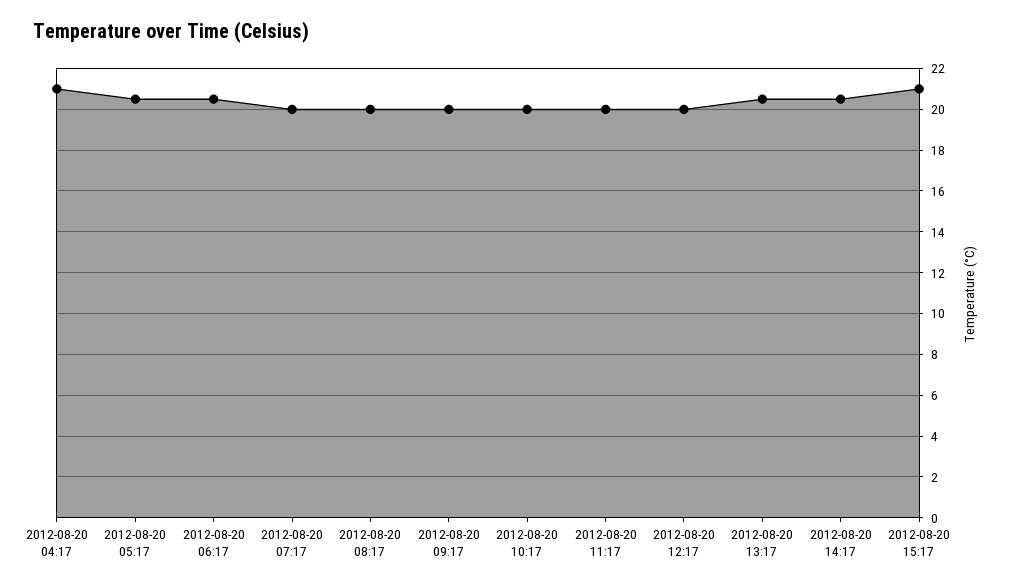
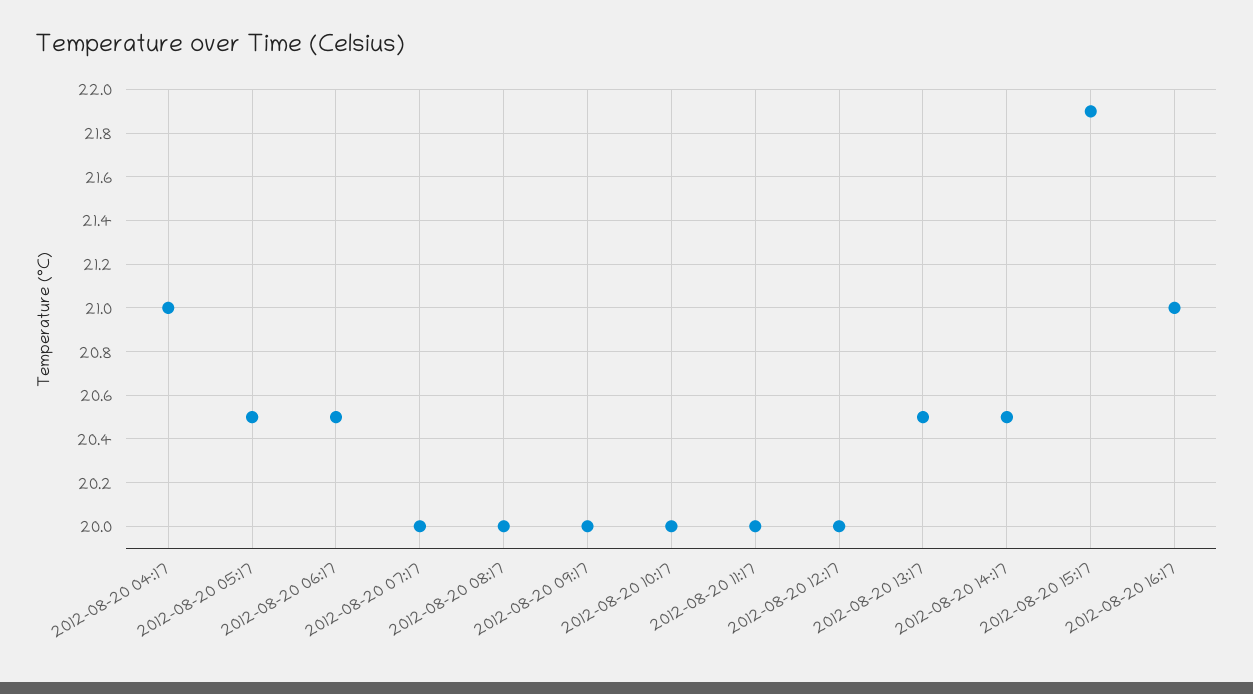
2012-08-20 15:17: 21 -> 21.9
2012-08-20 16:17: none -> 21

